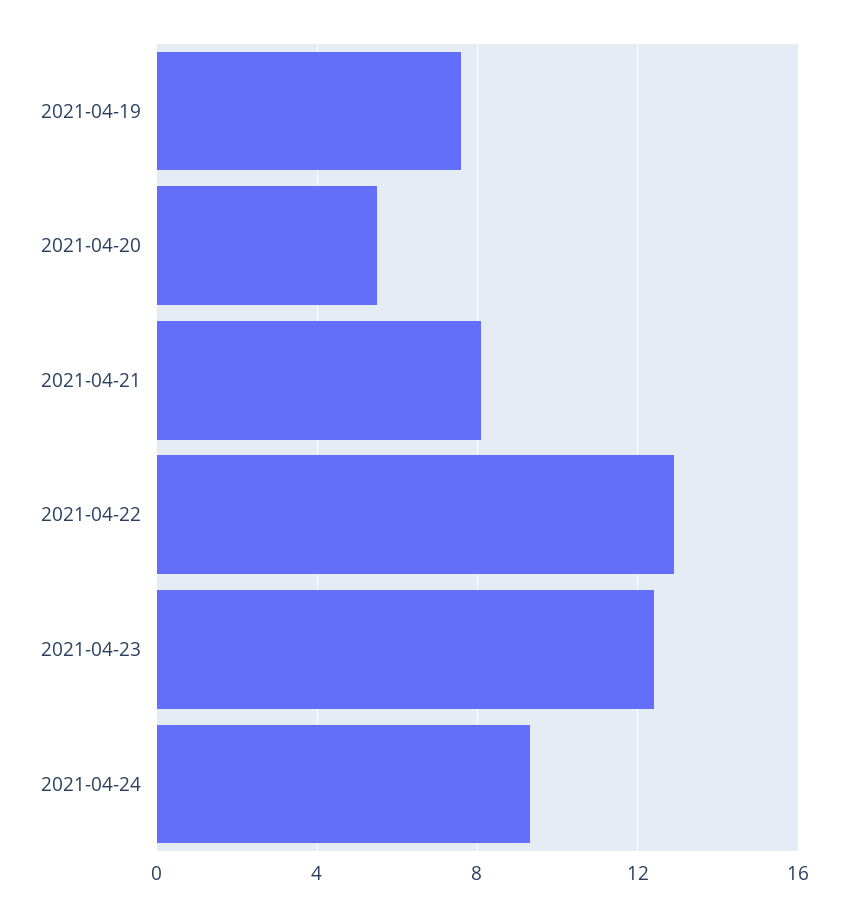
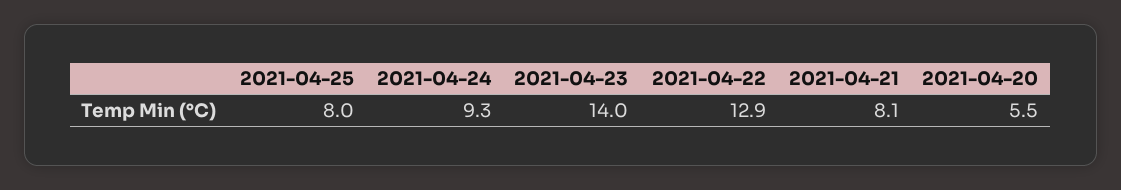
2021-04-19: 7.5 -> none
2021-04-23: 12.5 -> 14
2021-04-25: none -> 8

